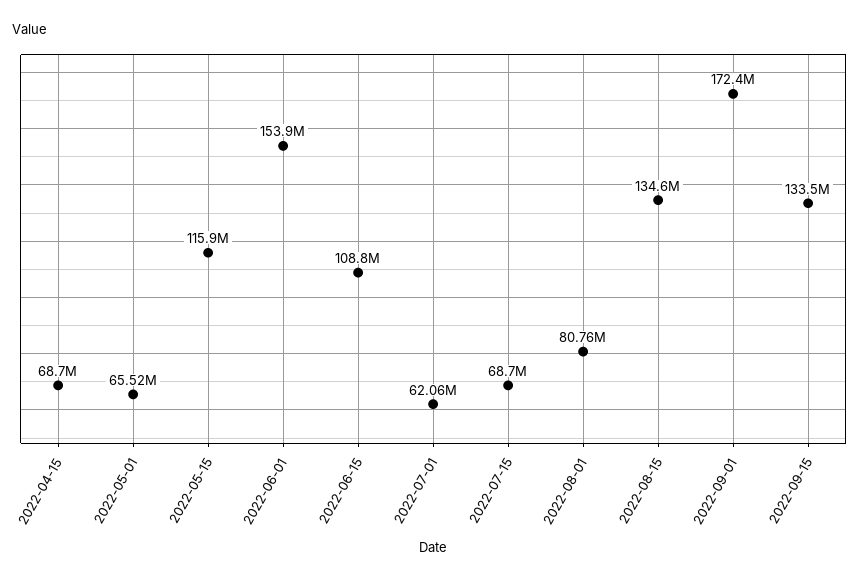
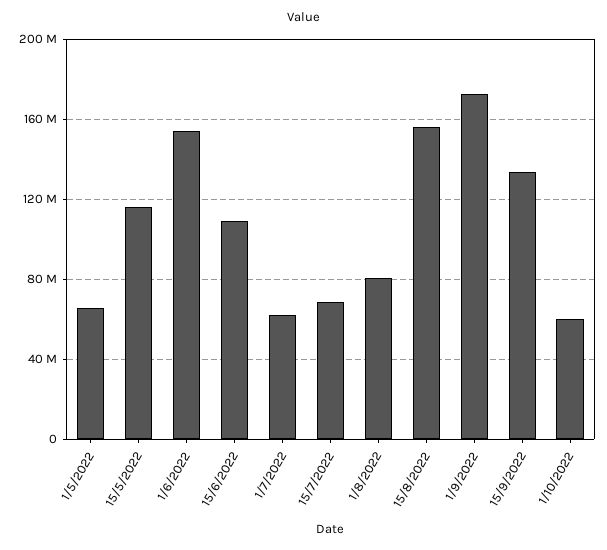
2022-04-15: 68700000 -> none
2022-08-15: 134600000 -> 155000000
1/10/2022: none -> 60000000

